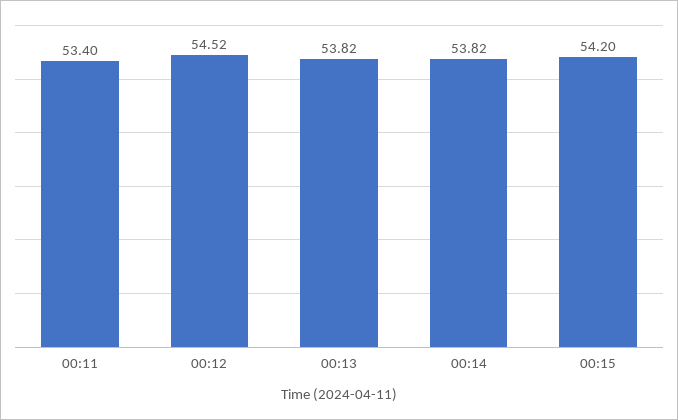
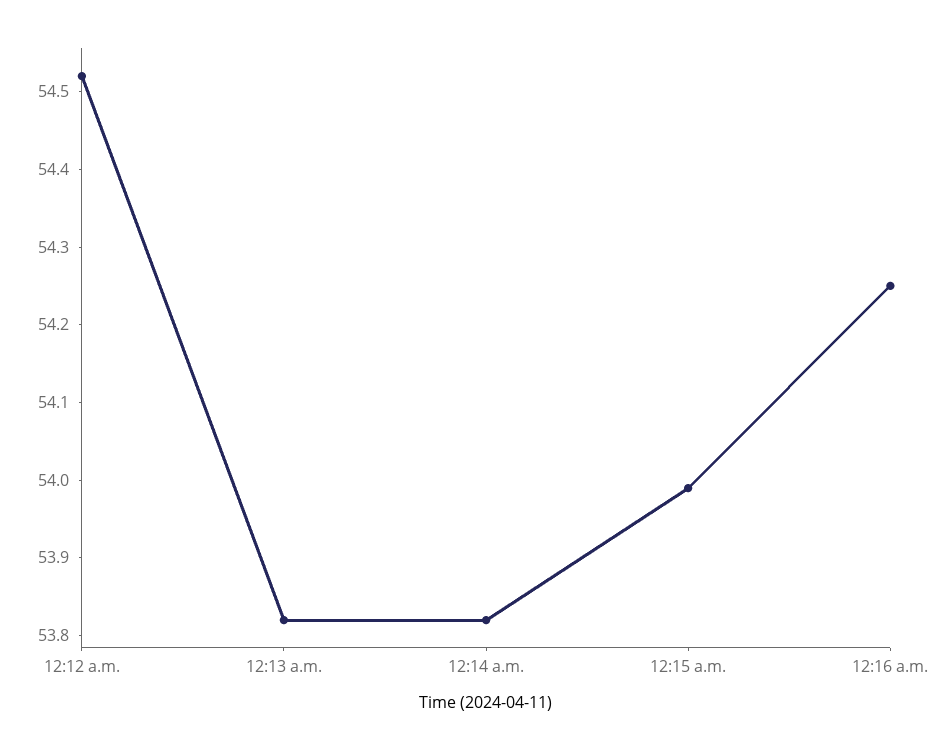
00:11: 53.4 -> none
00:15: 54.2 -> 54
12:16 a.m.: none -> 54.25

